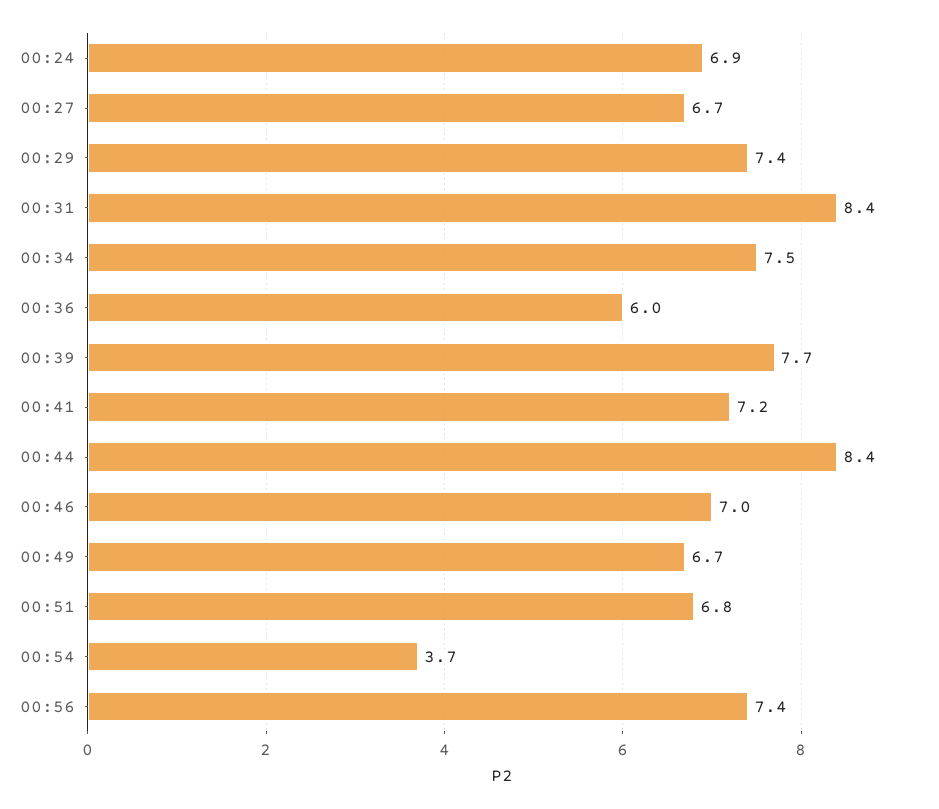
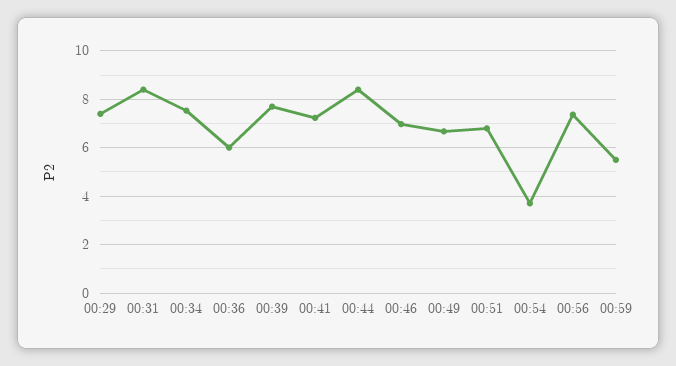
00:24: 6.9 -> none
00:27: 6.7 -> none
00:59: none -> 5.5

